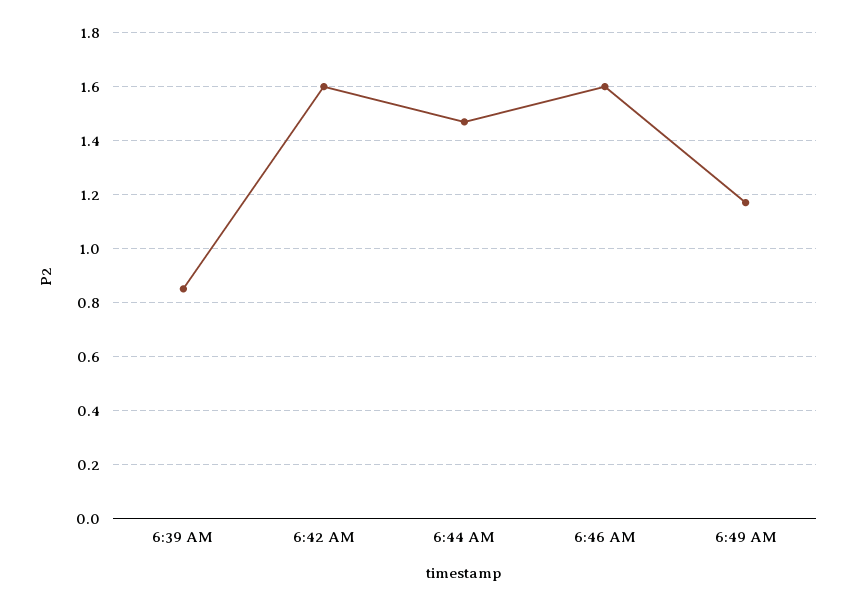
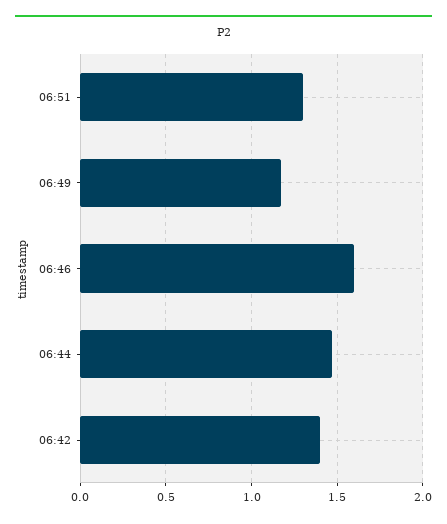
6:39 AM: 0.85 -> none
6:42 AM: 1.6 -> 1.4
06:51: none -> 1.3

